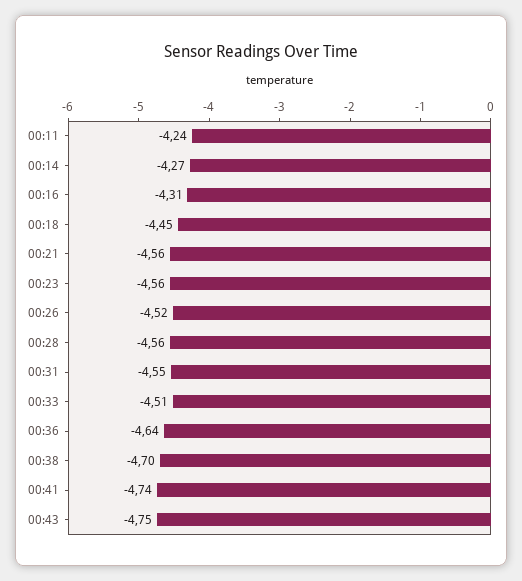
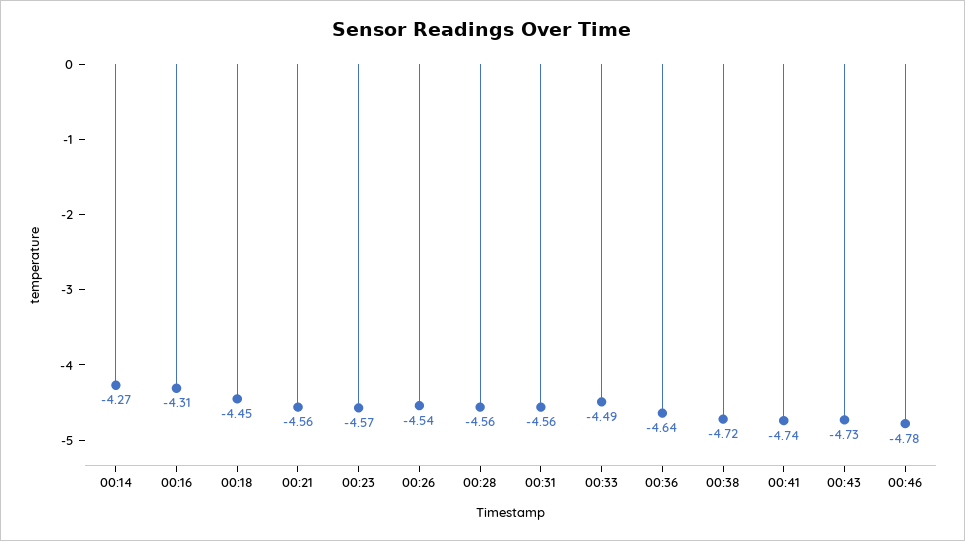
00:11: -4.24 -> none
00:23: -4.56 -> -4.57
00:26: -4.52 -> -4.54
00:31: -4.55 -> -4.56
00:33: -4.51 -> -4.49
00:38: -4.7 -> -4.72
00:43: -4.75 -> -4.73
00:46: none -> -4.78

